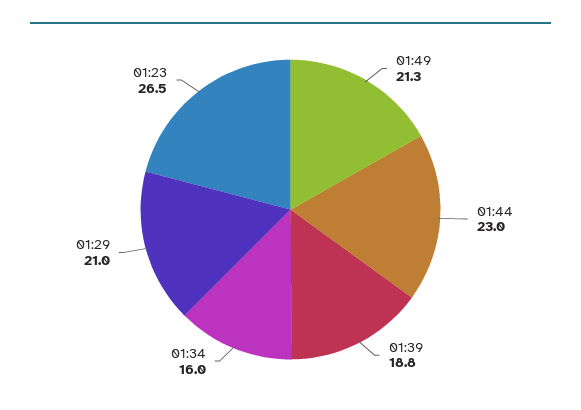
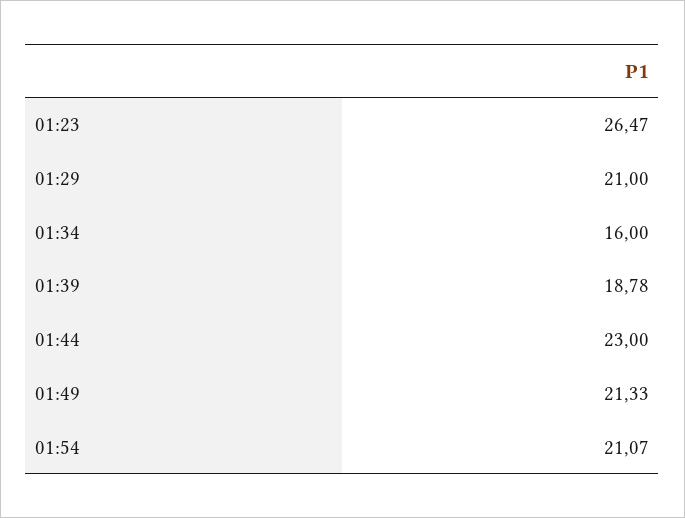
01:54: none -> 21.07

